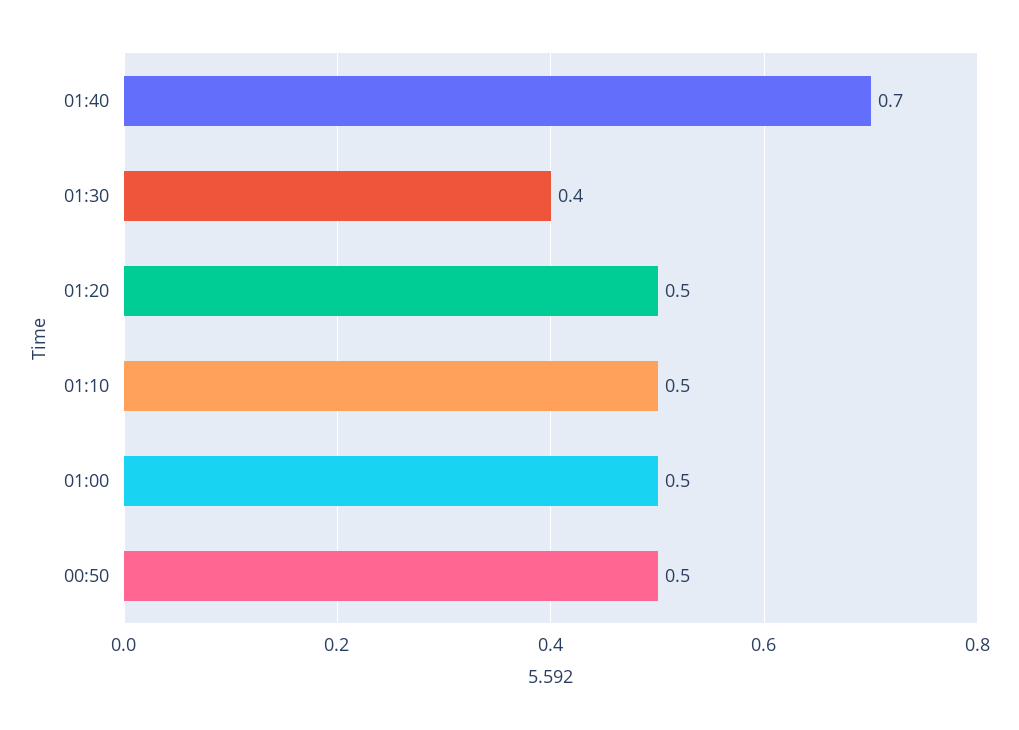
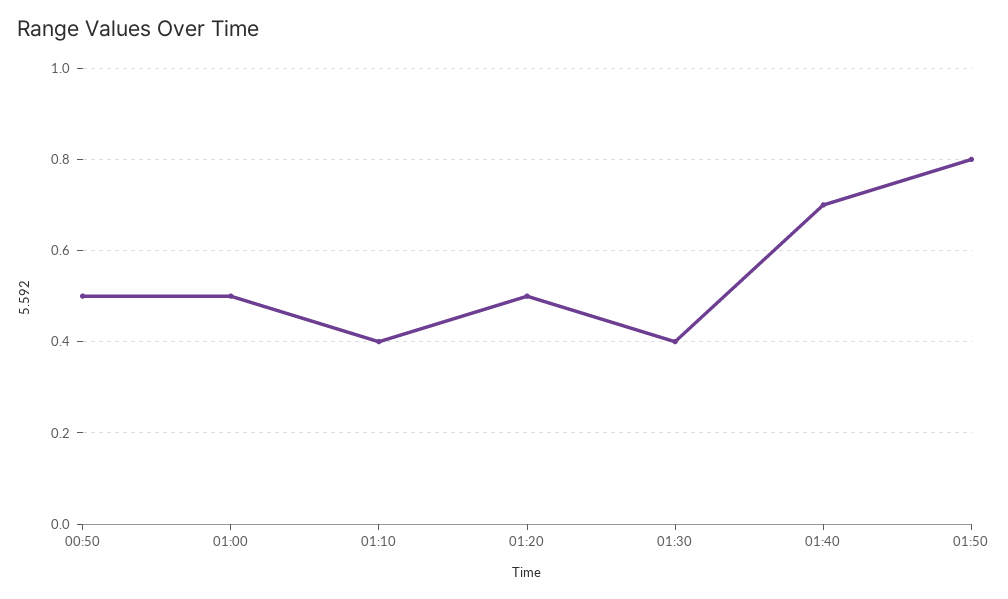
01:10: 0.5 -> 0.4
01:50: none -> 0.8

